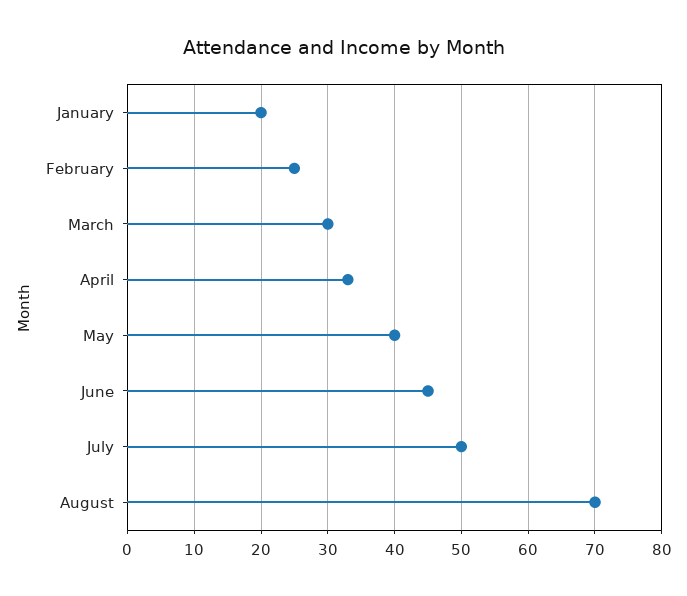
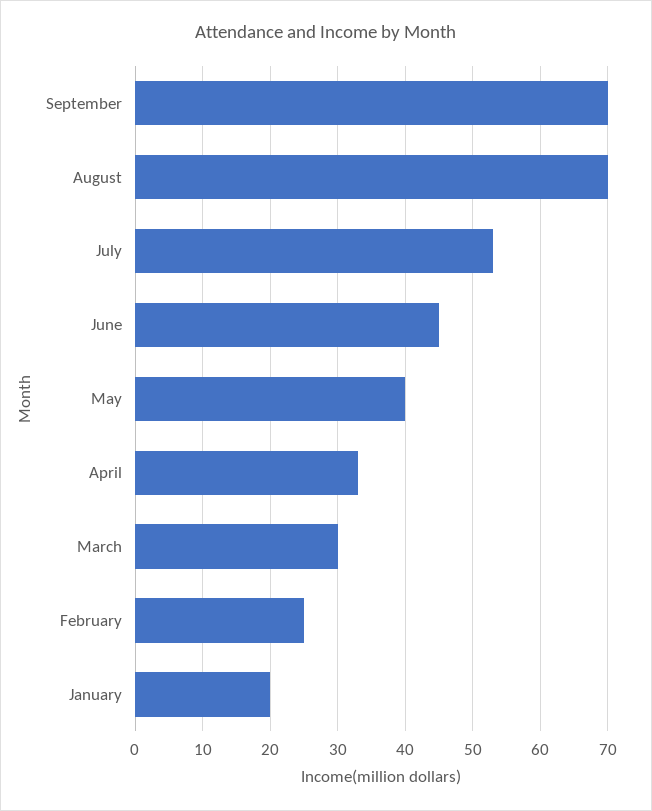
July: 50 -> 53
September: none -> 70

